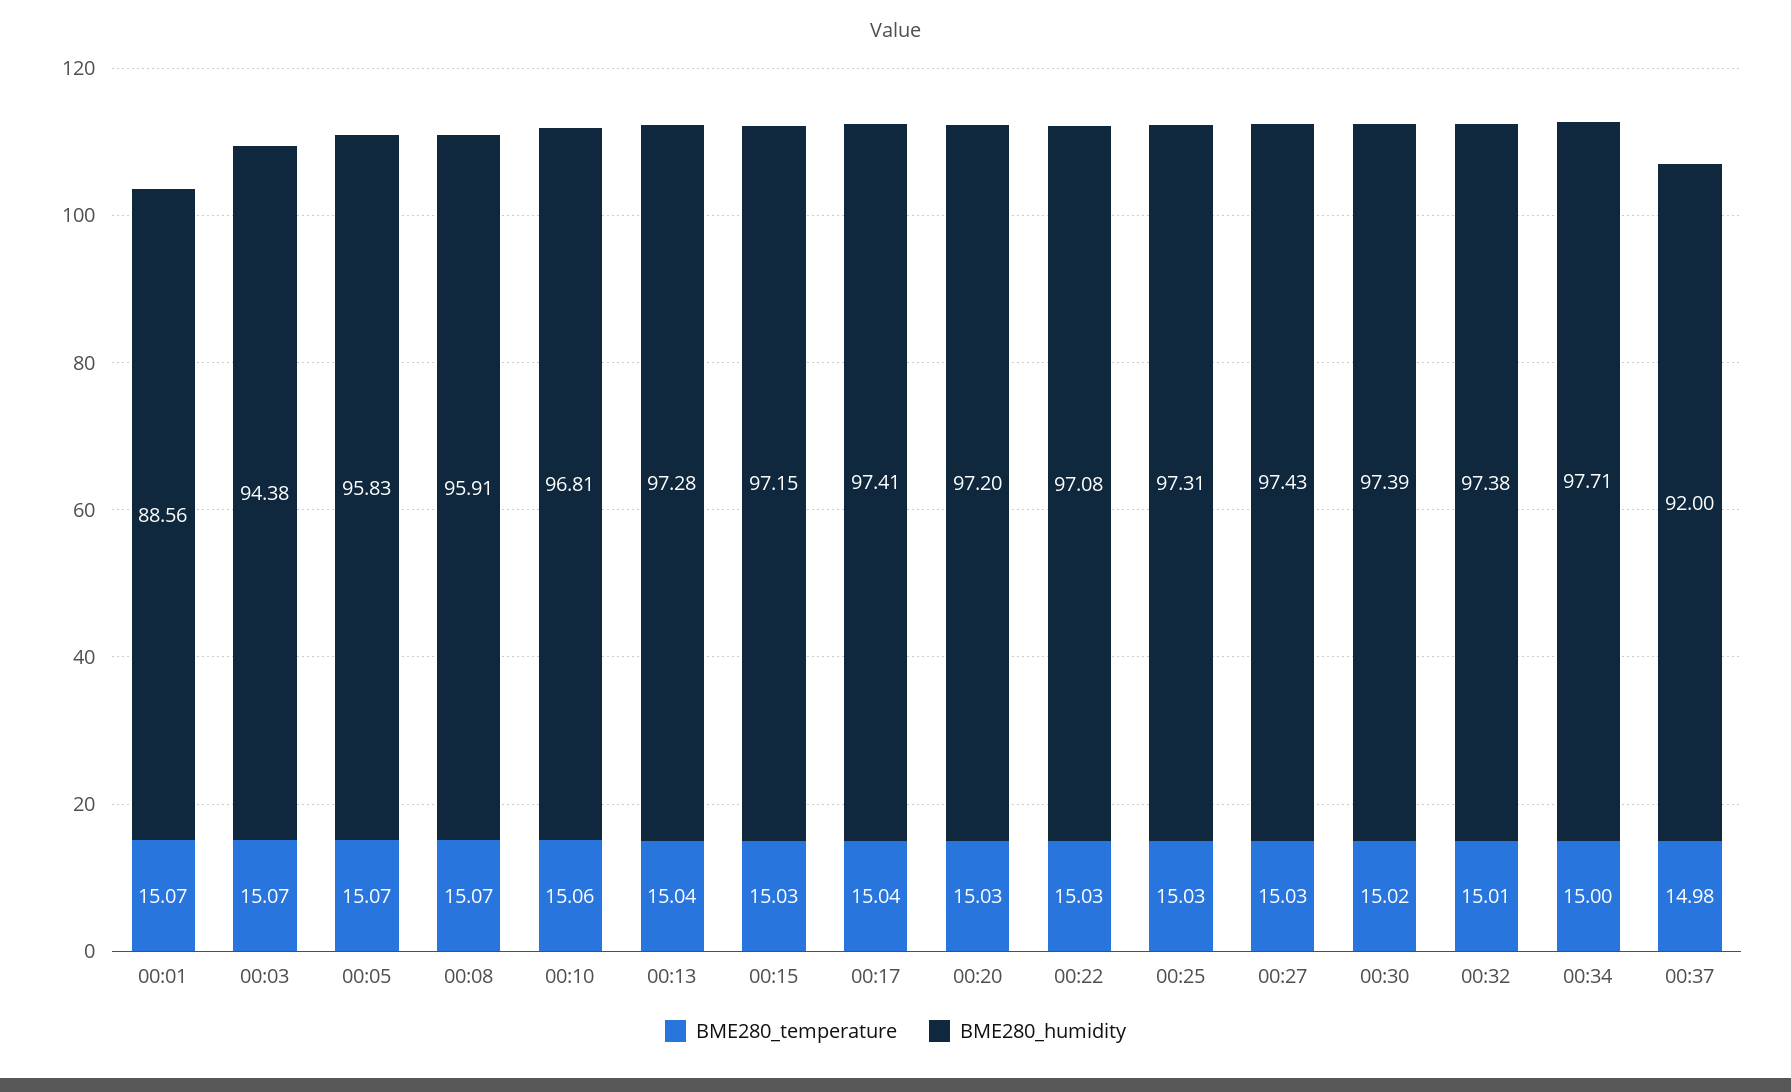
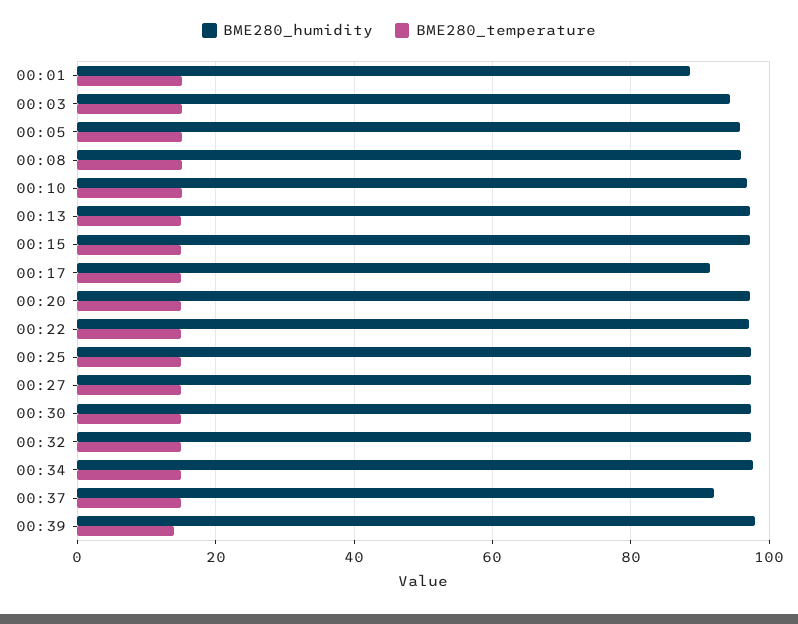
BME280_humidity, 00:17: 97.41 -> 92
BME280_humidity, 00:39: none -> 98
BME280_temperature, 00:39: none -> 14

